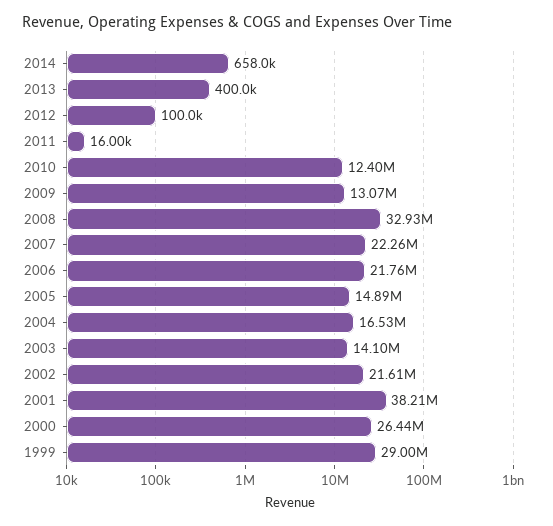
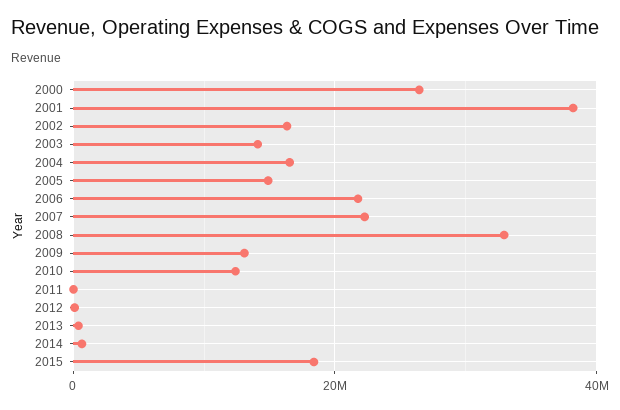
2002: 21610000 -> 16000000
1999: 29000000 -> none
2015: none -> 18000000

